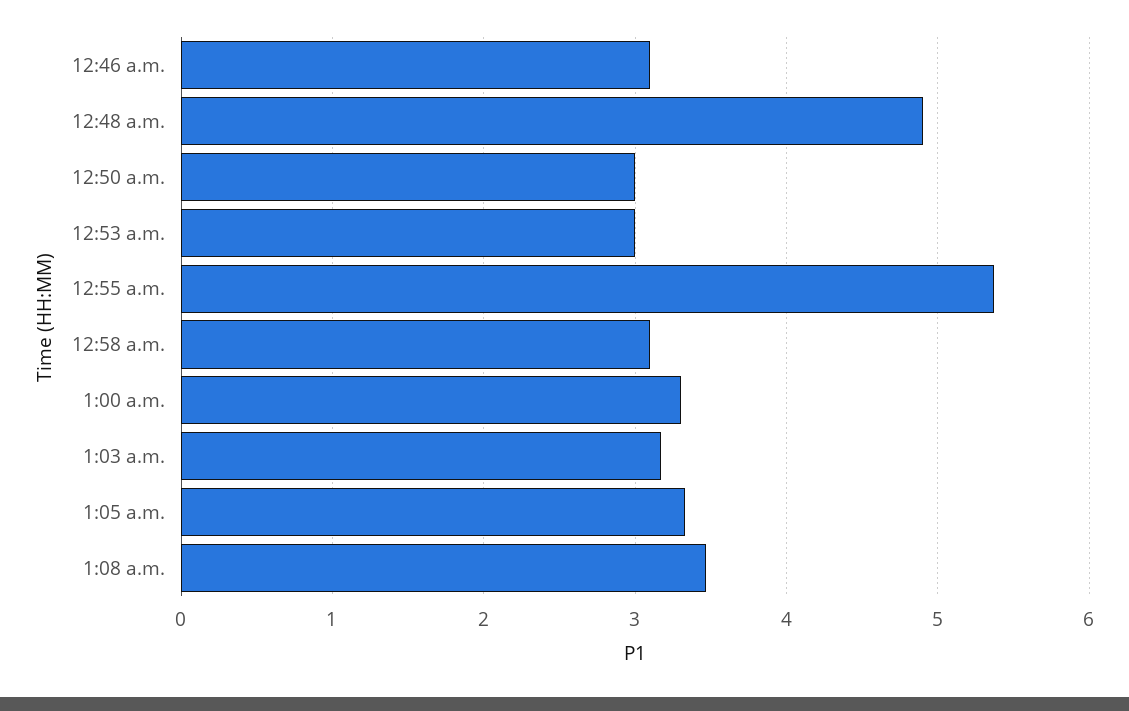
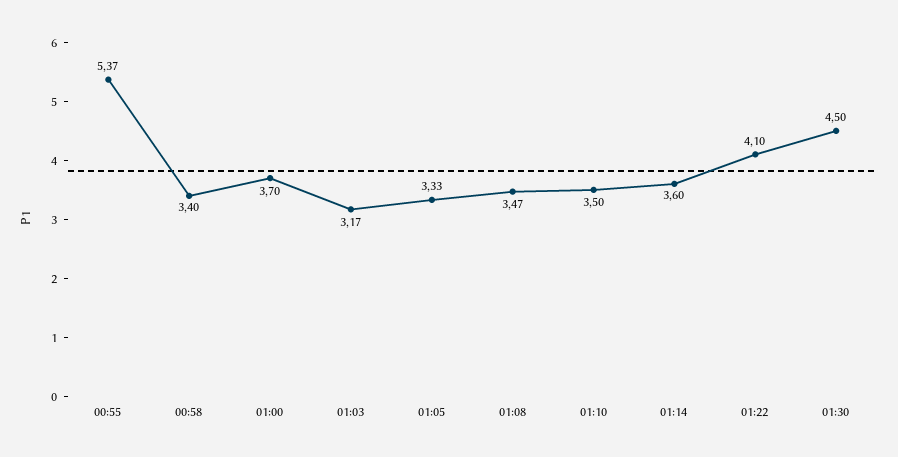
12:46 a.m.: 3.1 -> none
12:48 a.m.: 4.9 -> none
12:50 a.m.: 3 -> none
12:53 a.m.: 3 -> none
12:58 a.m.: 3.1 -> 3.4
1:00 a.m.: 3.3 -> 3.7
01:10: none -> 3.5
01:14: none -> 3.6
01:22: none -> 4.1
01:30: none -> 4.5

